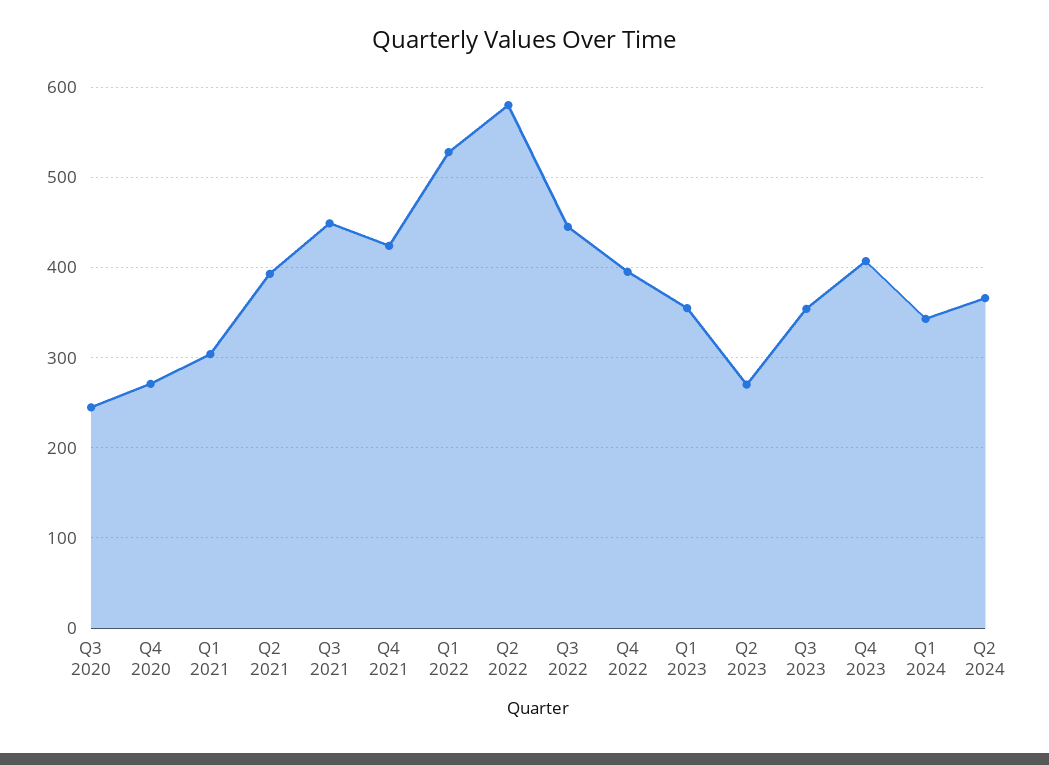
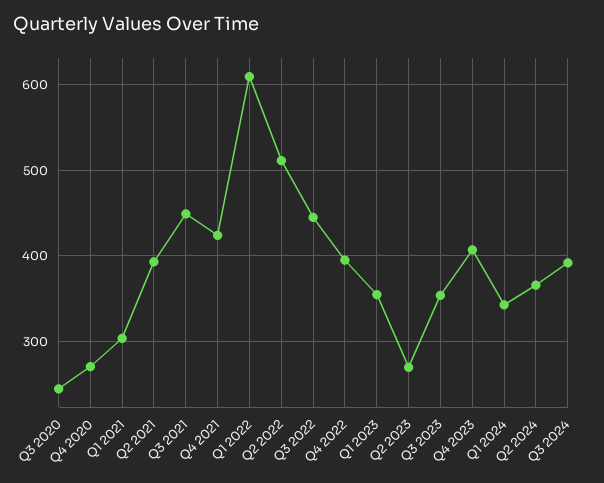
Q1 2022: 530 -> 610
Q2 2022: 580 -> 510
Q3 2024: none -> 390

